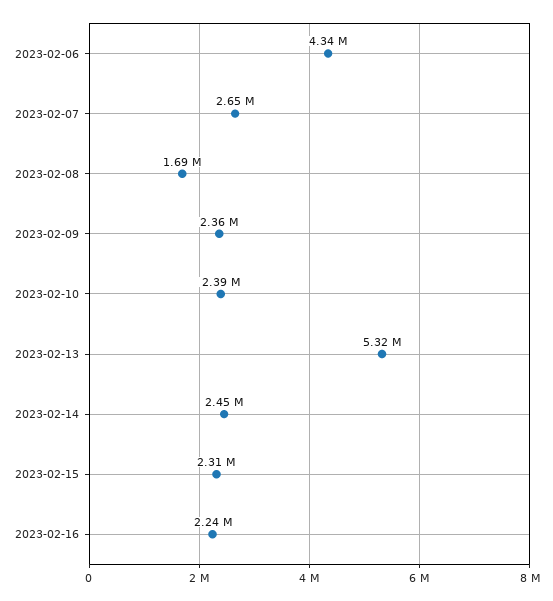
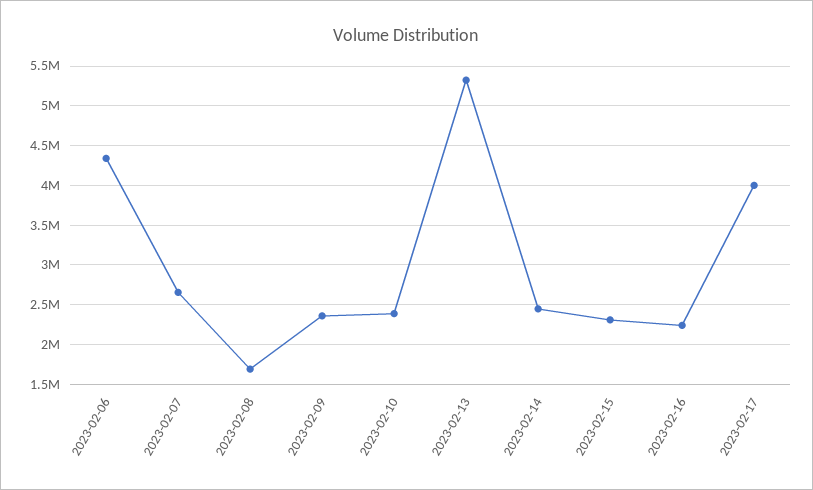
2023-02-17: none -> 4000000

